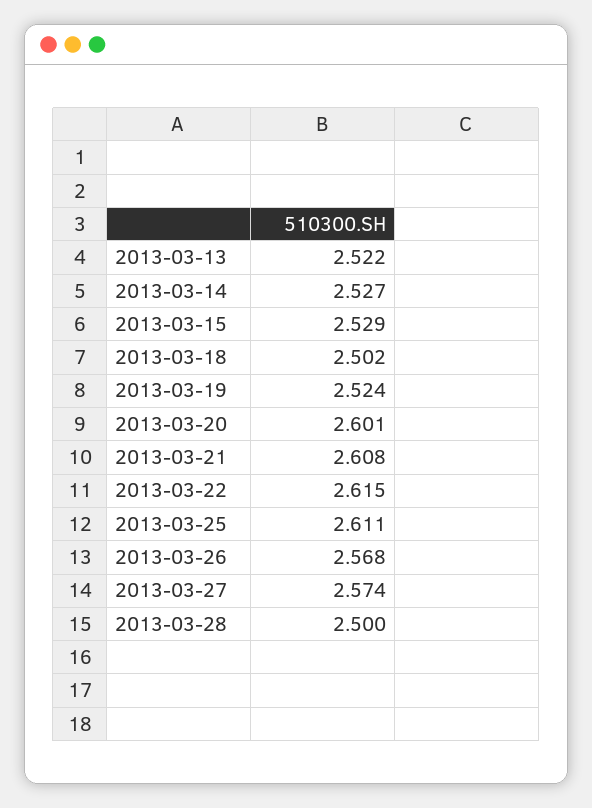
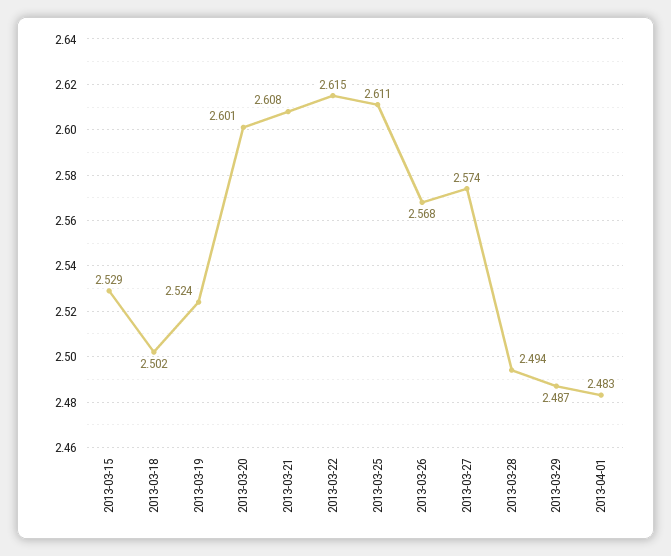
2013-03-13: 2.522 -> none
2013-03-14: 2.527 -> none
2013-03-28: 2.5 -> 2.494
2013-03-29: none -> 2.487
2013-04-01: none -> 2.483

